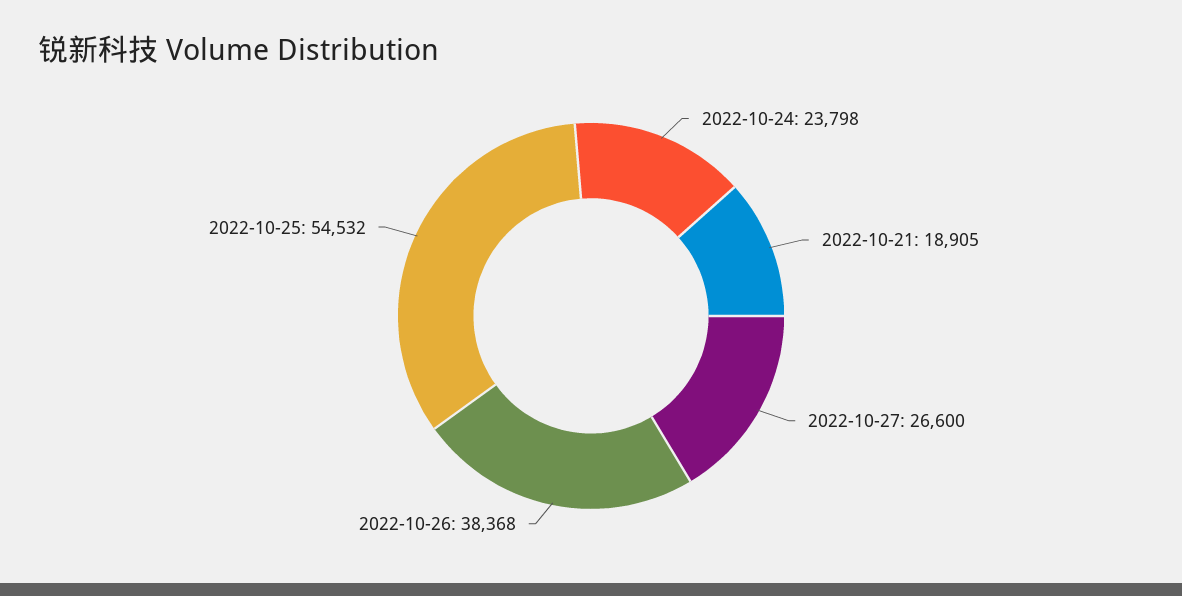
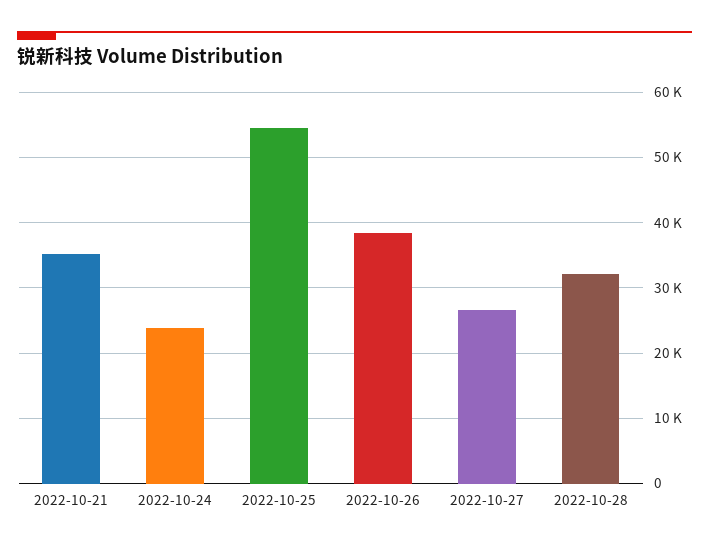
2022-10-21: 18905 -> 35000
2022-10-28: none -> 32000

